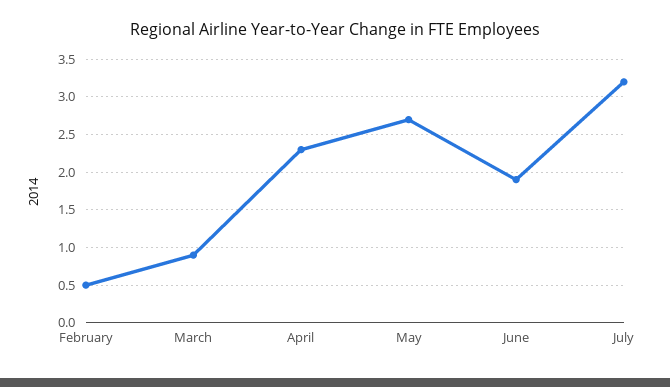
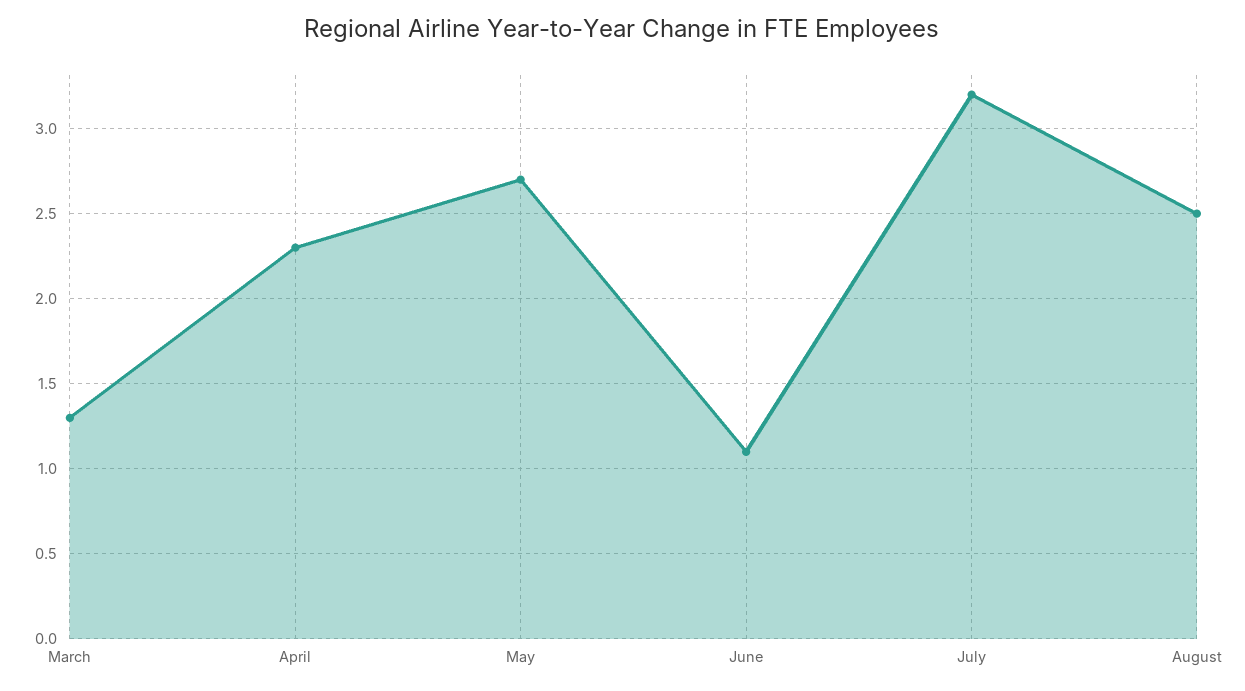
February: 0.5 -> none
March: 0.9 -> 1.3
June: 1.9 -> 1.1
August: none -> 2.5

